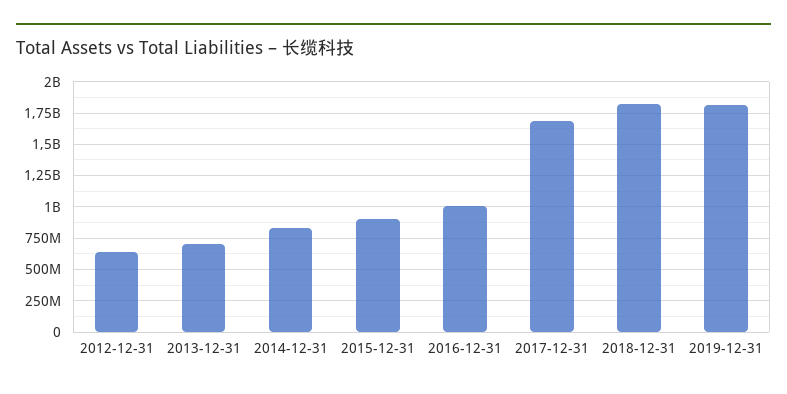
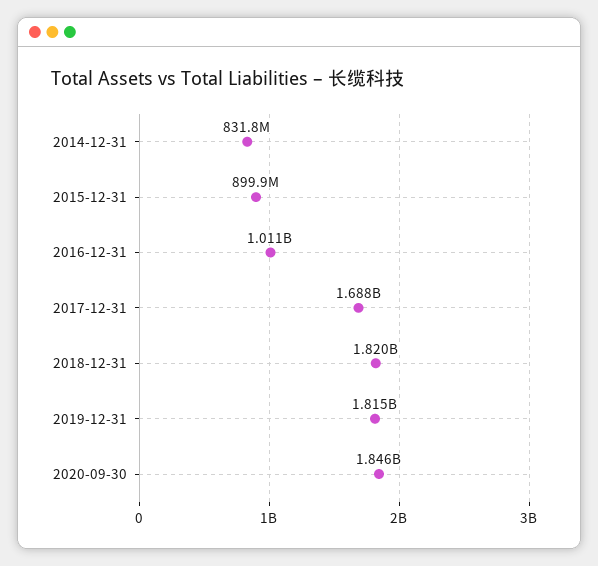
2012-12-31: 650000000 -> none
2013-12-31: 700000000 -> none
2020-09-30: none -> 1846000000

